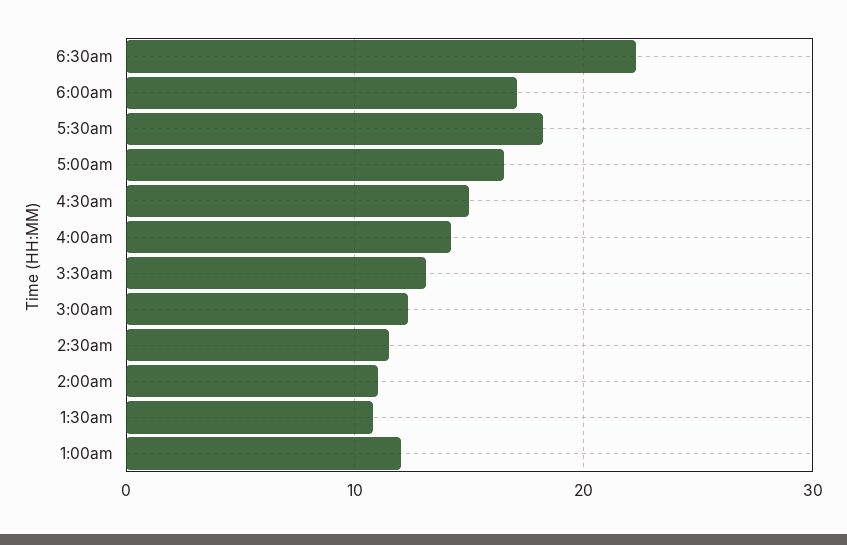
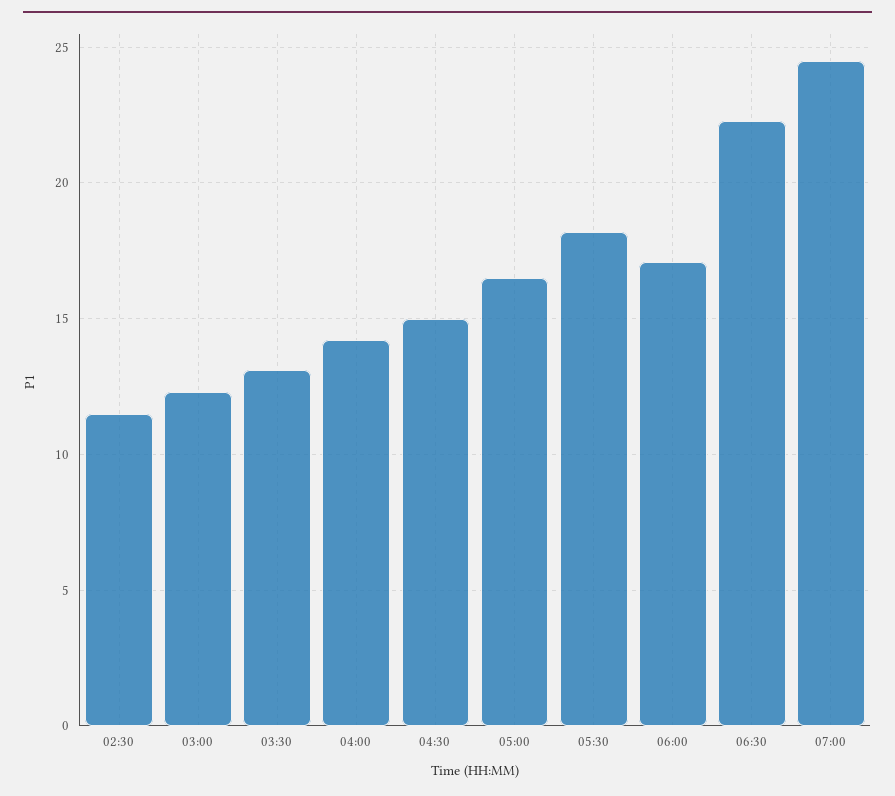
2:00am: 11 -> none
1:30am: 11 -> none
1:00am: 12 -> none
07:00: none -> 24.5

